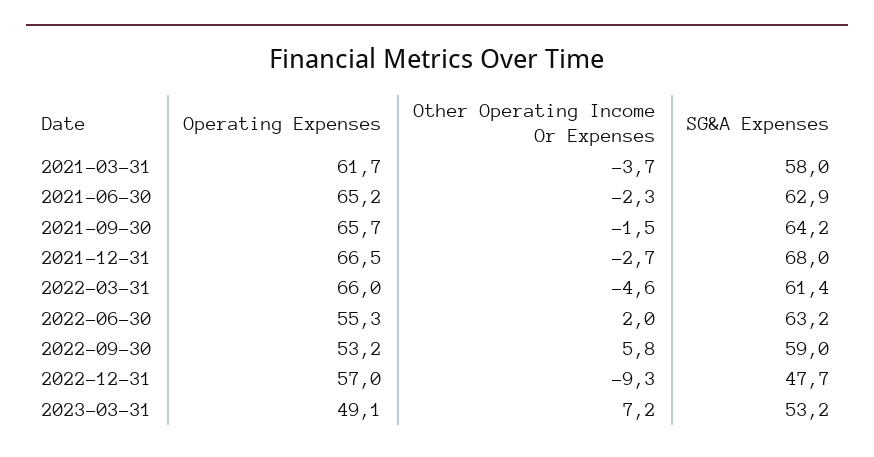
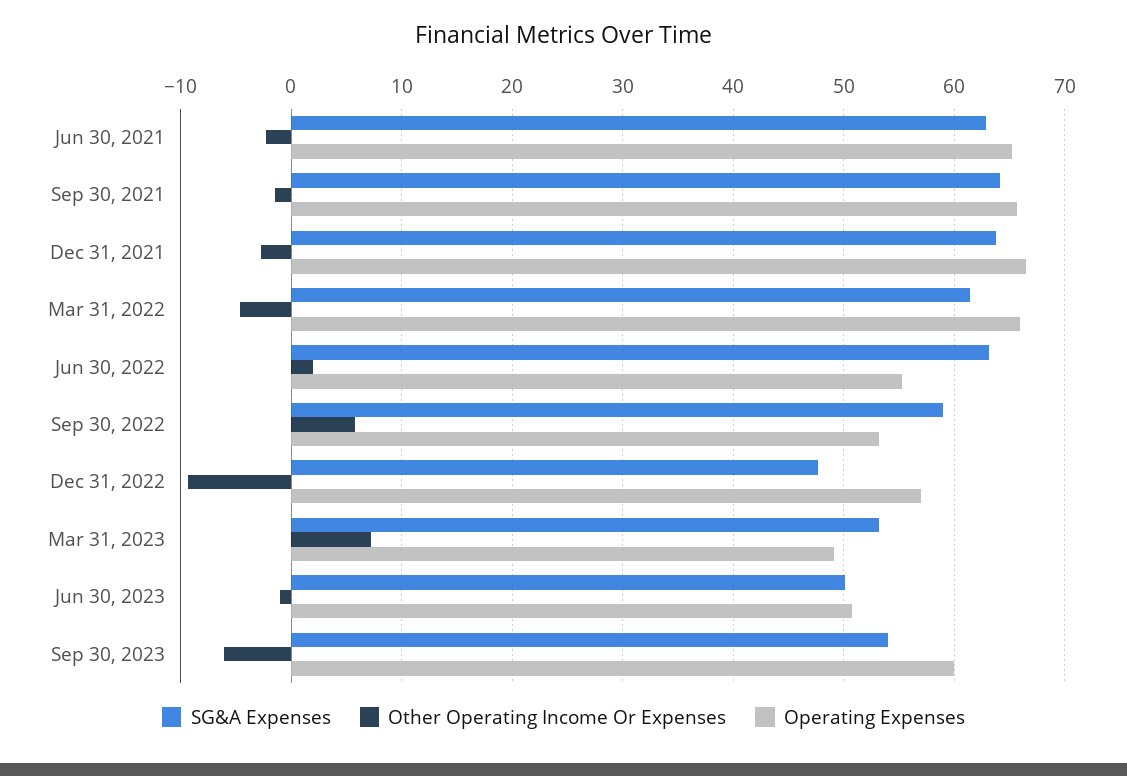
Operating Expenses, 2021-03-31: 61.7 -> none
Other Operating Income Or Expenses, 2021-03-31: -3.7 -> none
SG&A Expenses, 2021-03-31: 58 -> none
SG&A Expenses, 2021-12-31: 68 -> 64
SG&A Expenses, Jun 30, 2023: none -> 50
Other Operating Income Or Expenses, Jun 30, 2023: none -> -1
Operating Expenses, Jun 30, 2023: none -> 51
SG&A Expenses, Sep 30, 2023: none -> 54
Other Operating Income Or Expenses, Sep 30, 2023: none -> -6
Operating Expenses, Sep 30, 2023: none -> 60

